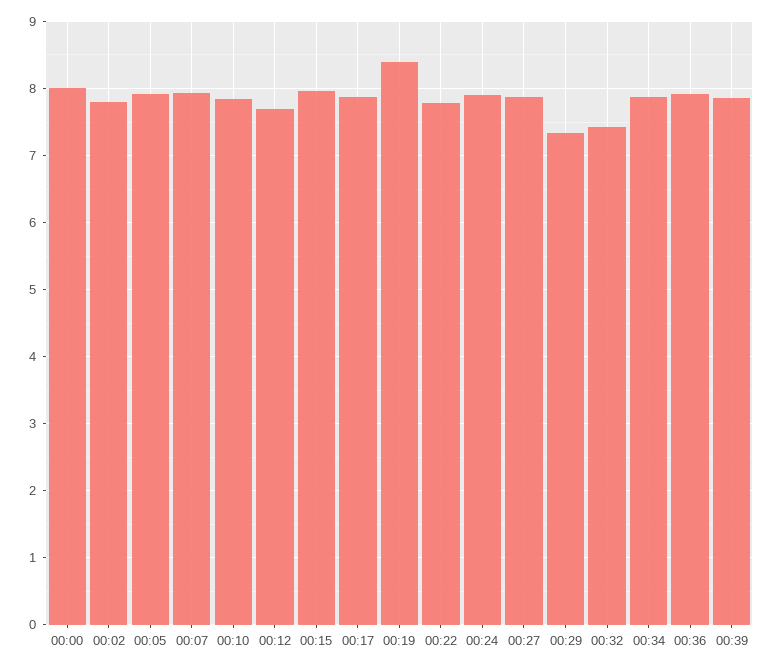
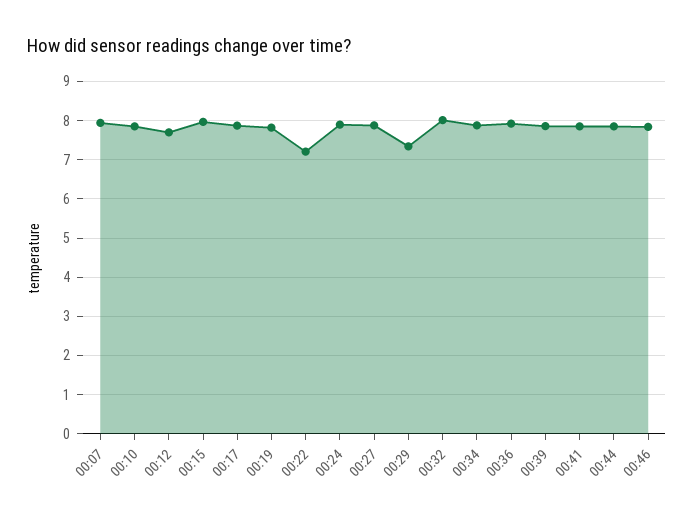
00:00: 8 -> none
00:02: 7.8 -> none
00:05: 7.9 -> none
00:19: 8.4 -> 7.8
00:22: 7.8 -> 7.2
00:32: 7.4 -> 8
00:41: none -> 7.8
00:44: none -> 7.8
00:46: none -> 7.8

